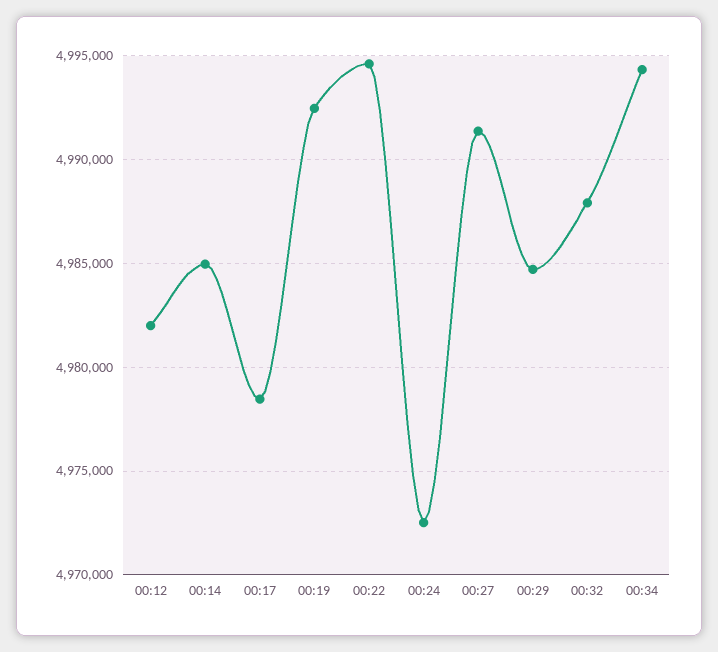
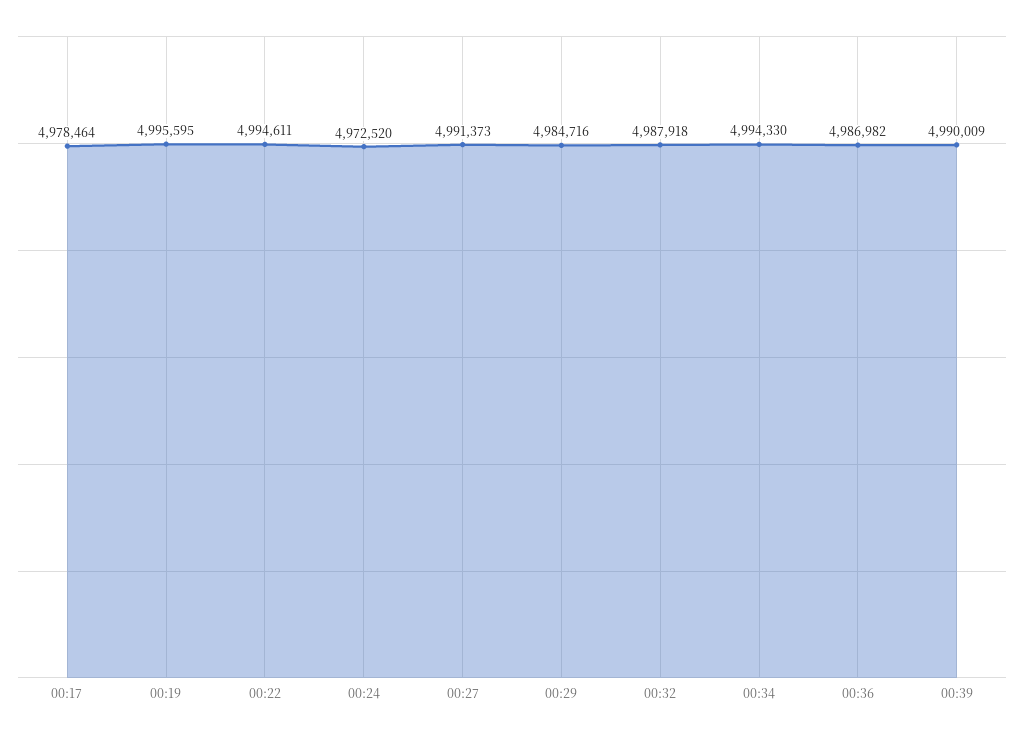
00:12: 4982000 -> none
00:14: 4985000 -> none
00:19: 4992500 -> 4995595
00:36: none -> 4986982
00:39: none -> 4990009

